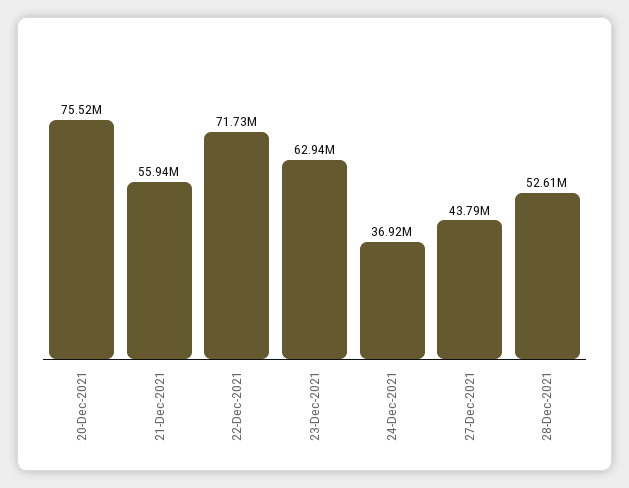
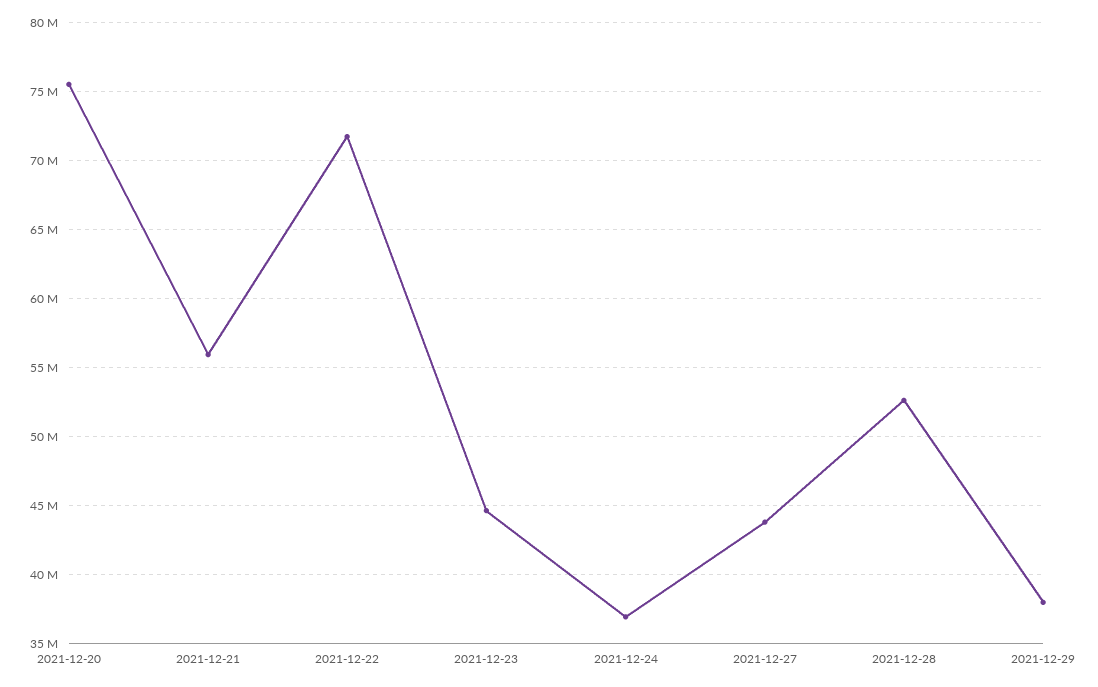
23-Dec-2021: 62940000 -> 44500000
2021-12-29: none -> 38000000

